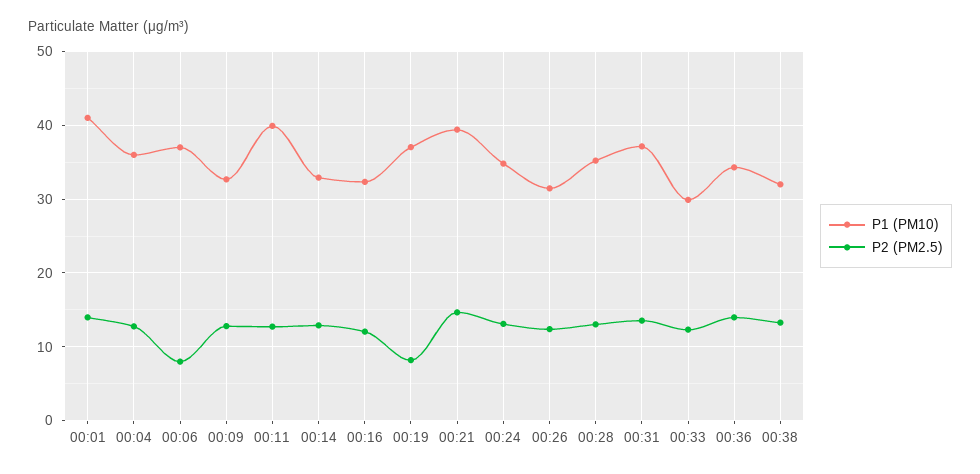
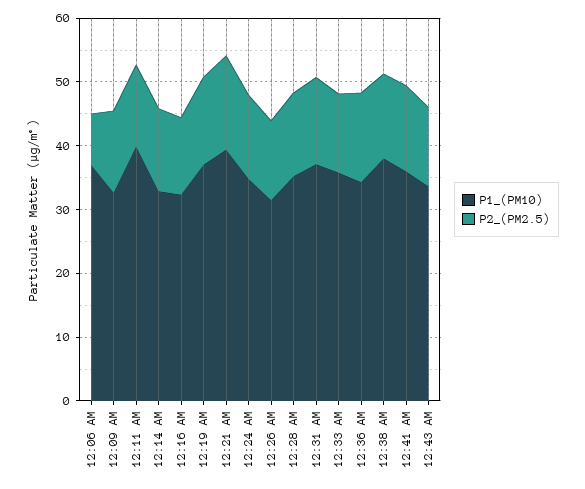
P1 (PM10), 00:01: 41 -> none
P2 (PM2.5), 00:01: 14 -> none
P1 (PM10), 00:04: 36 -> none
P2 (PM2.5), 00:04: 13 -> none
P2 (PM2.5), 00:19: 8 -> 14
P1 (PM10), 00:33: 30 -> 36
P1 (PM10), 00:38: 32 -> 38
P1 (PM10), 12:41 AM: none -> 36
P2 (PM2.5), 12:41 AM: none -> 14
P1 (PM10), 12:43 AM: none -> 34
P2 (PM2.5), 12:43 AM: none -> 12

